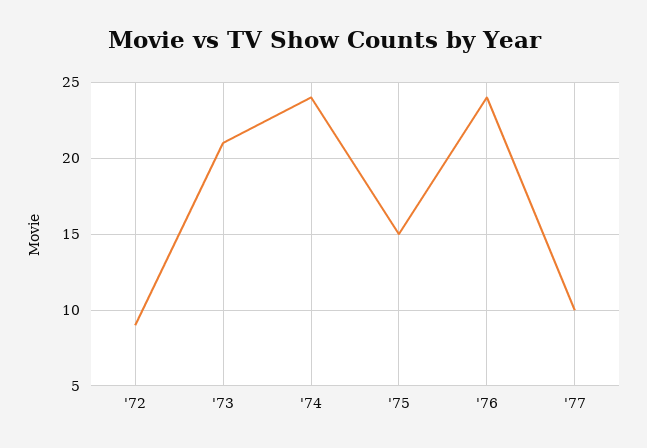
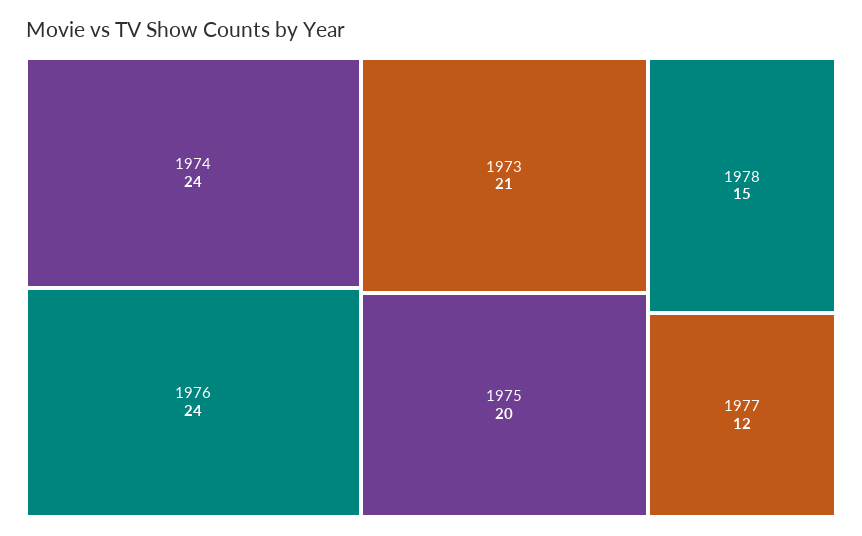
'72: 9 -> none
'75: 15 -> 20
'77: 10 -> 12
1978: none -> 15

